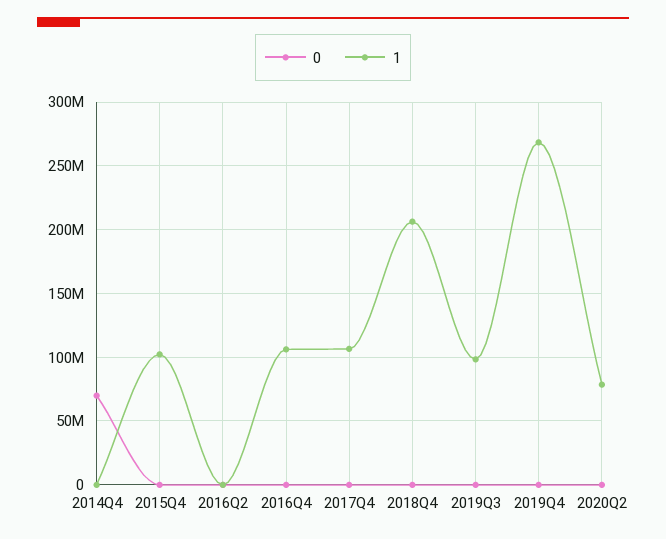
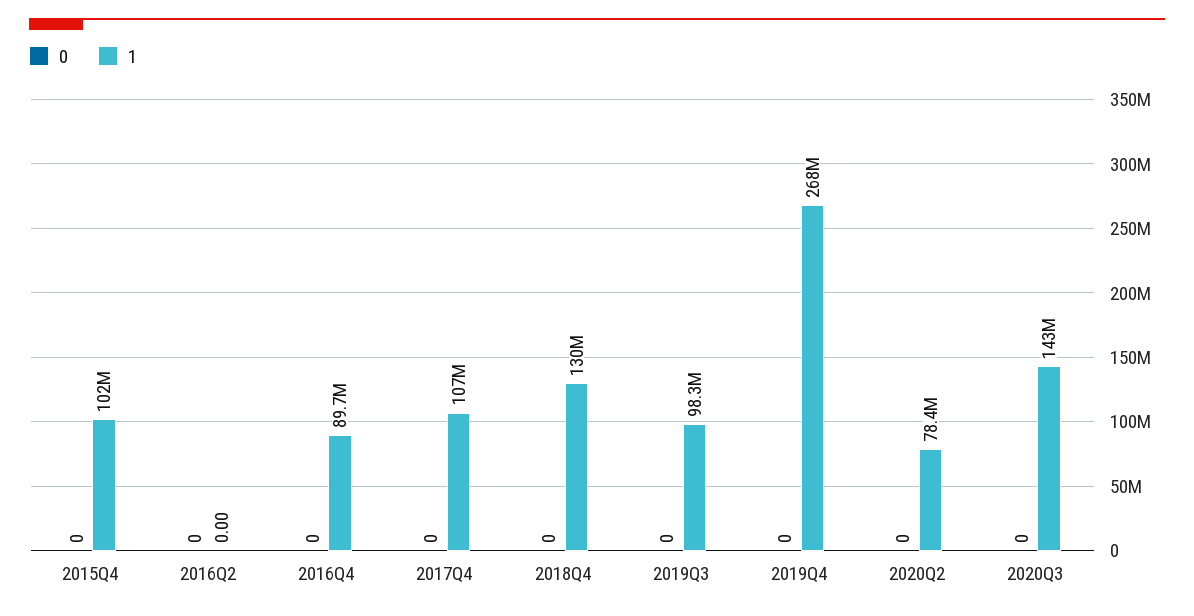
0, 2014Q4: 70000000 -> none
1, 2014Q4: 0 -> none
1, 2016Q4: 105000000 -> 89700000
1, 2018Q4: 205000000 -> 130000000
0, 2020Q3: none -> 0
1, 2020Q3: none -> 143000000

